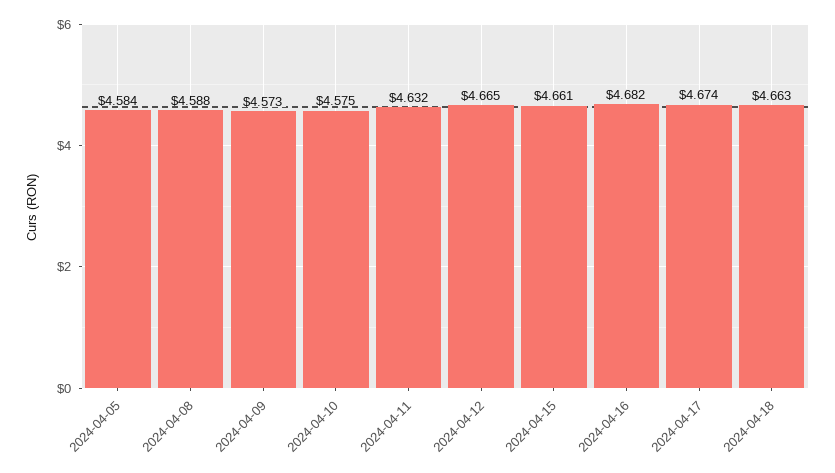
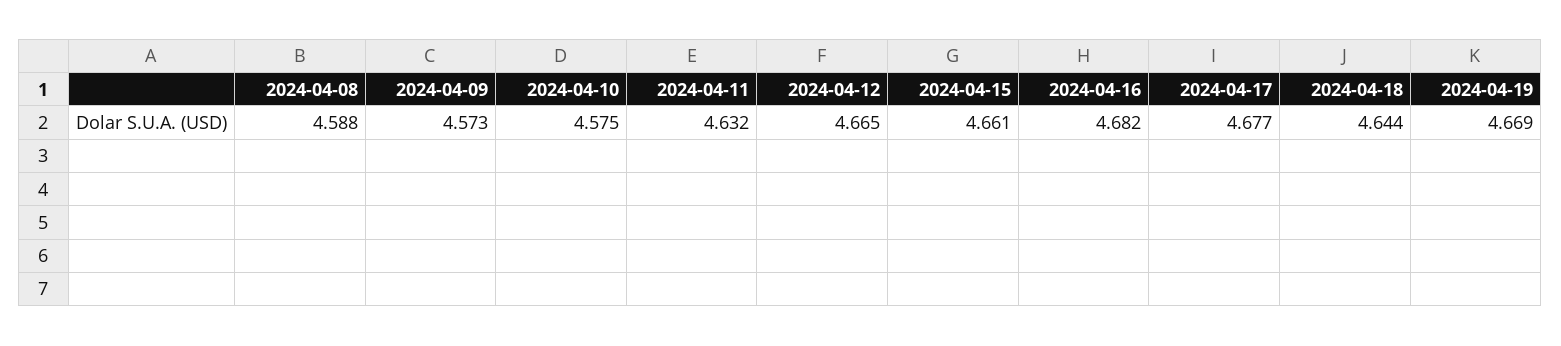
2024-04-05: 4.584 -> none
2024-04-17: 4.674 -> 4.677
2024-04-18: 4.663 -> 4.644
2024-04-19: none -> 4.669

